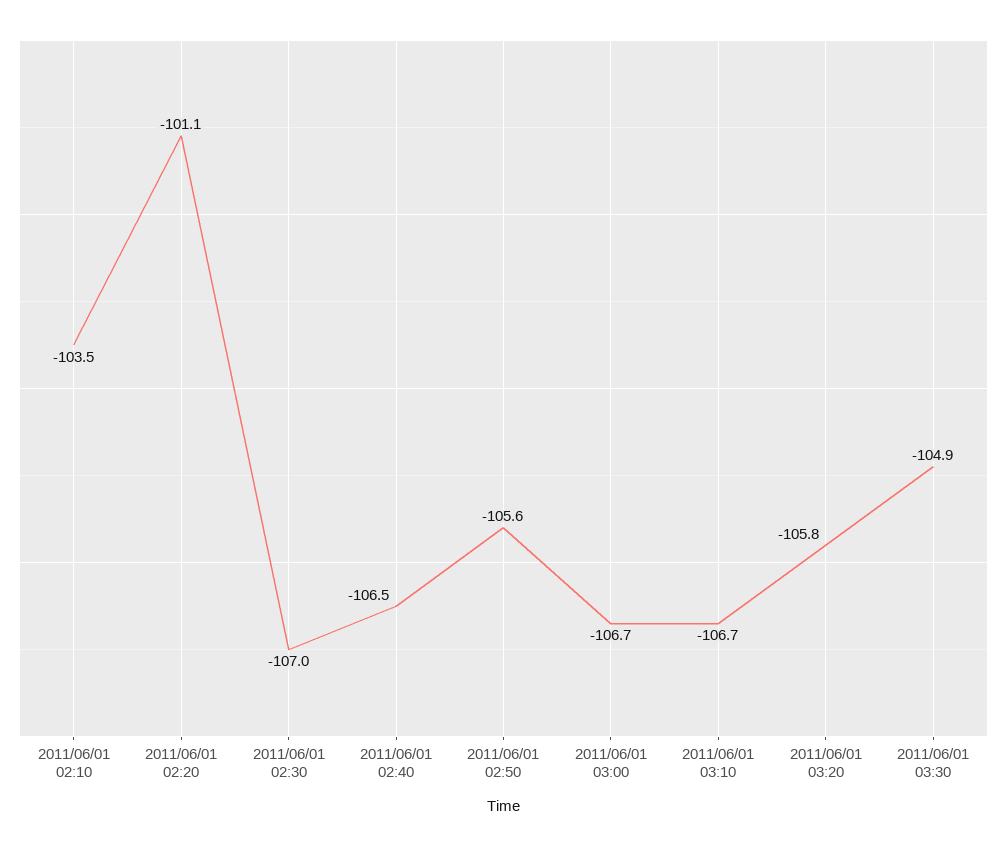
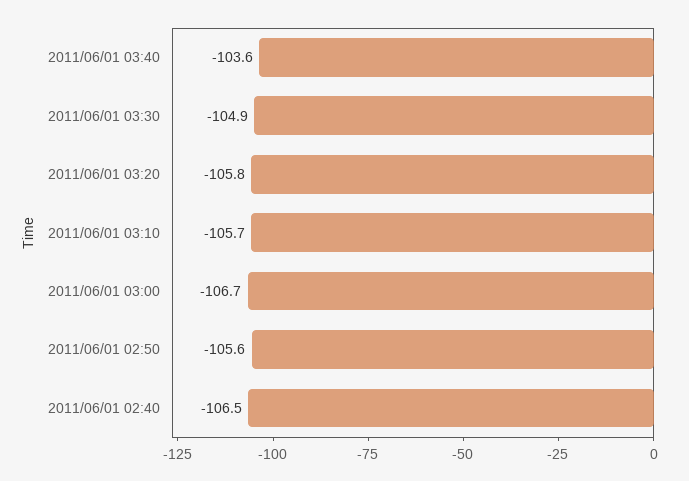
2011/06/01 02:10: -103.5 -> none
2011/06/01 02:20: -101.1 -> none
2011/06/01 02:30: -107 -> none
2011/06/01 03:10: -106.7 -> -105.7
2011/06/01 03:40: none -> -103.6

